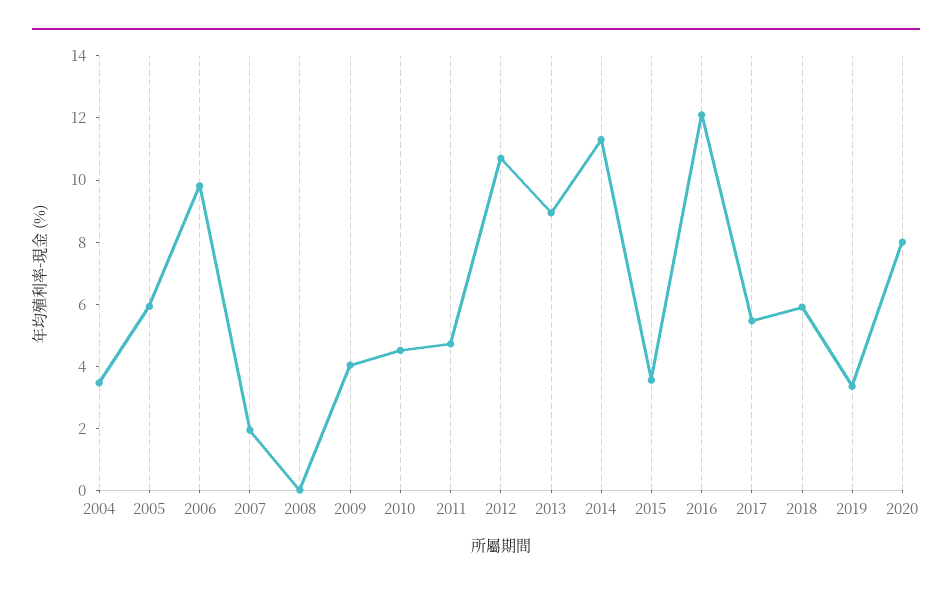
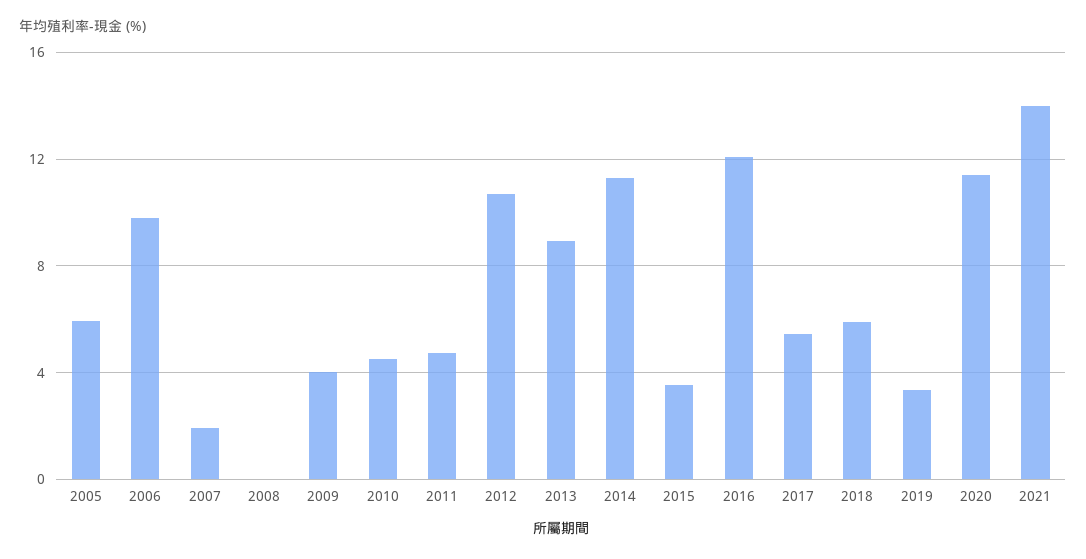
2004: 3.5 -> none
2020: 8 -> 11.5
2021: none -> 14

